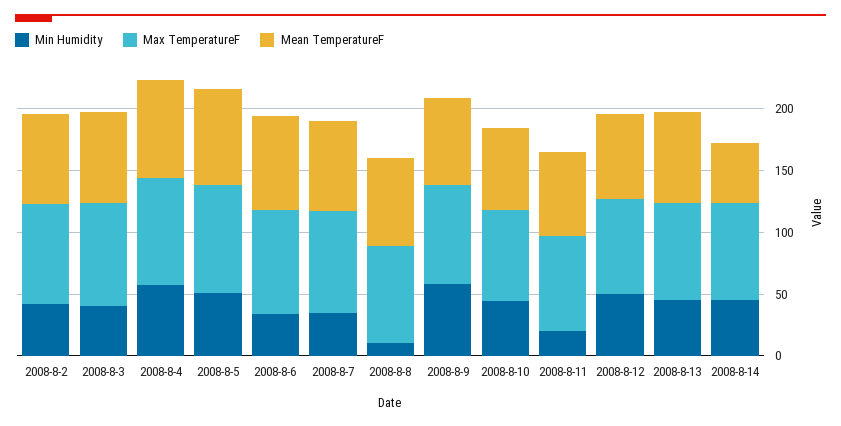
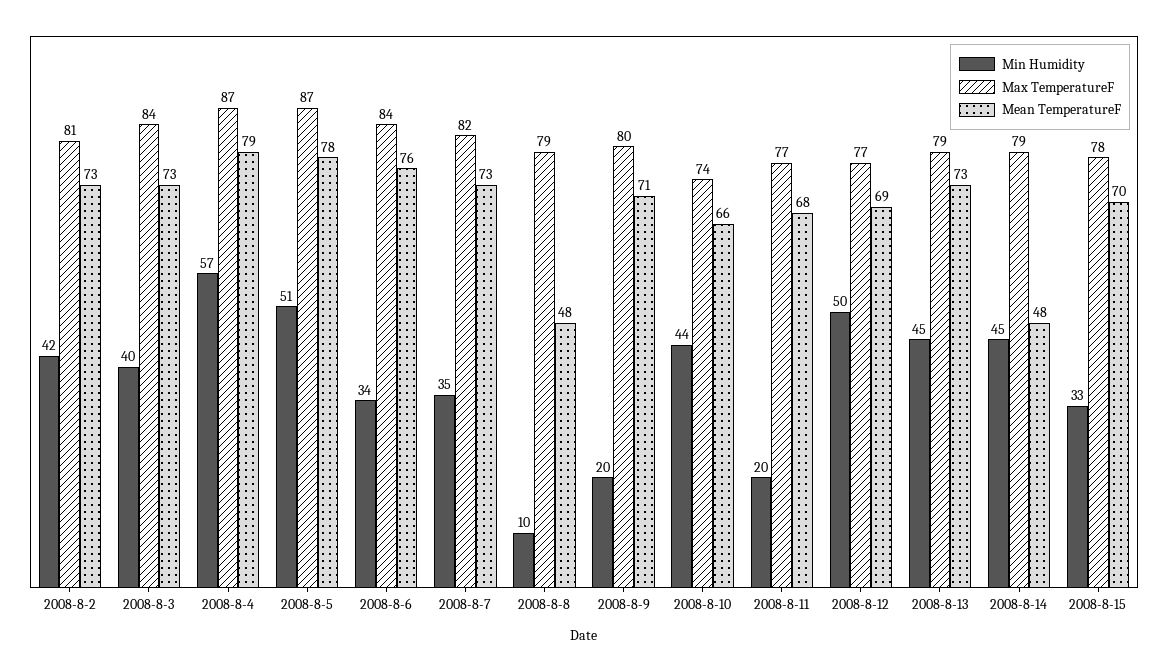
Mean TemperatureF, 2008-8-8: 70 -> 48
Min Humidity, 2008-8-9: 60 -> 20
Min Humidity, 2008-8-15: none -> 33
Max TemperatureF, 2008-8-15: none -> 78
Mean TemperatureF, 2008-8-15: none -> 70

